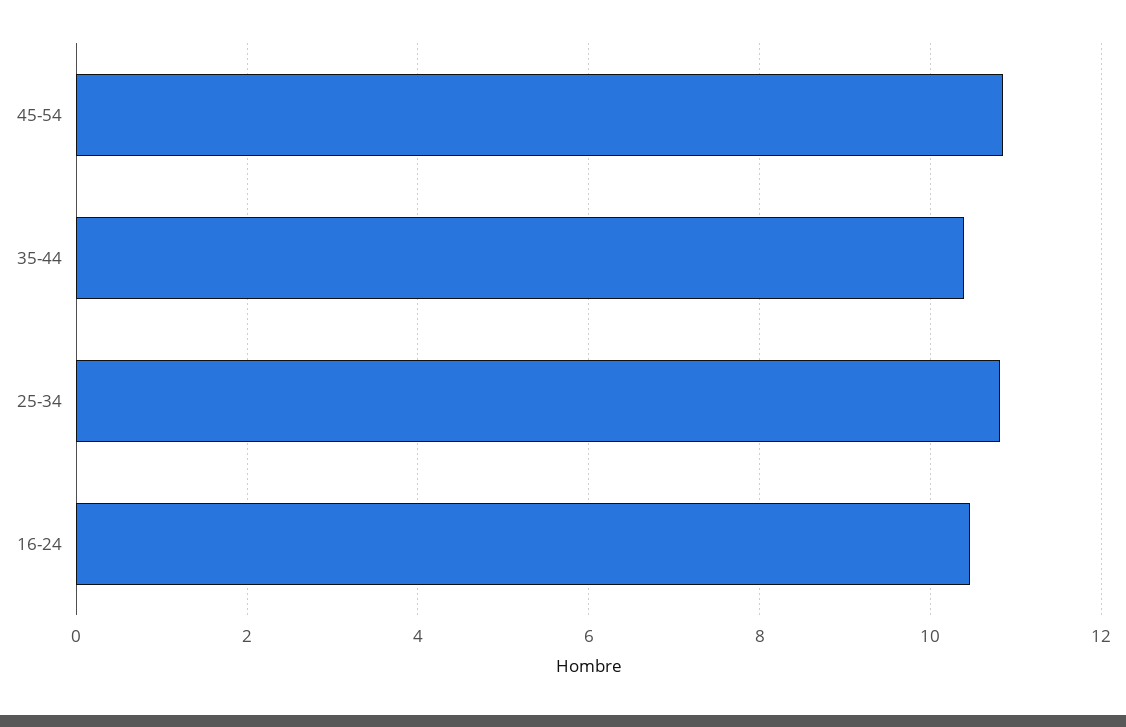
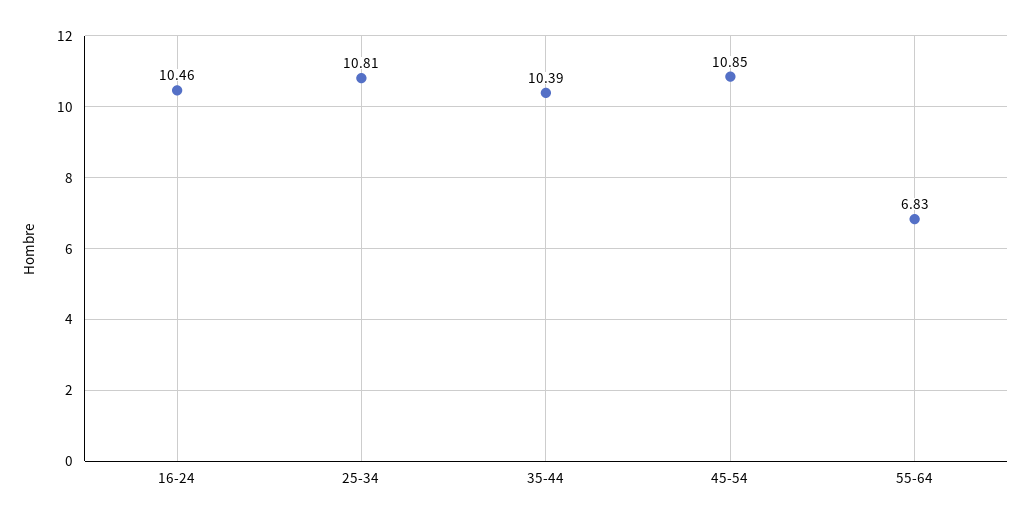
55-64: none -> 6.83

